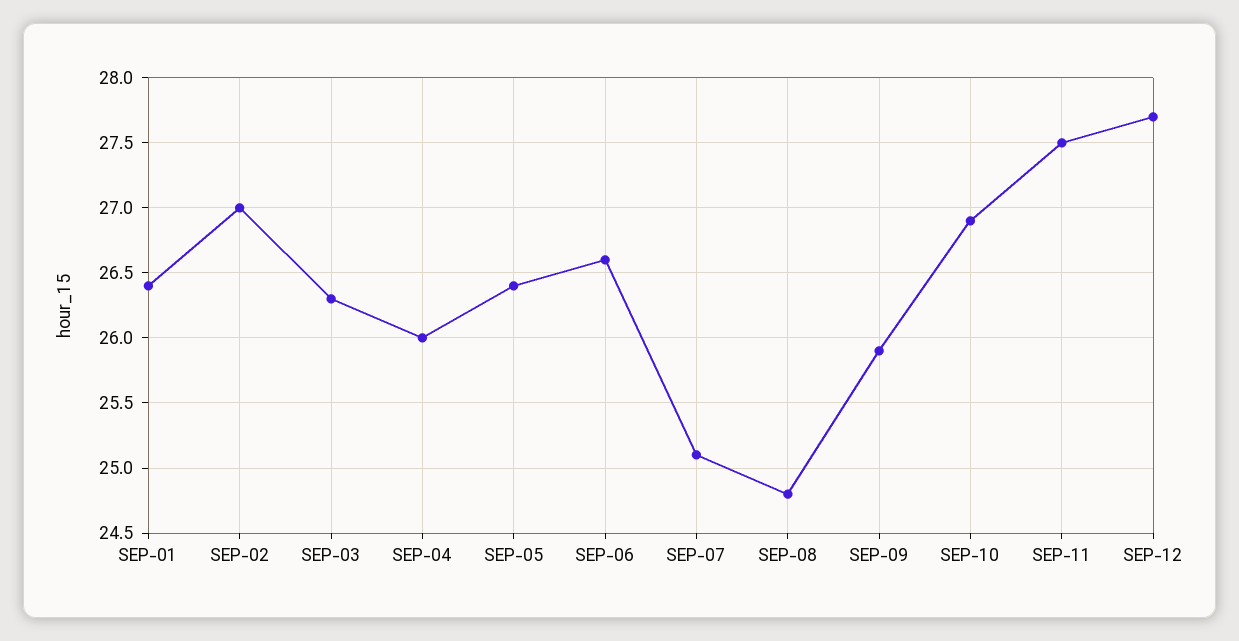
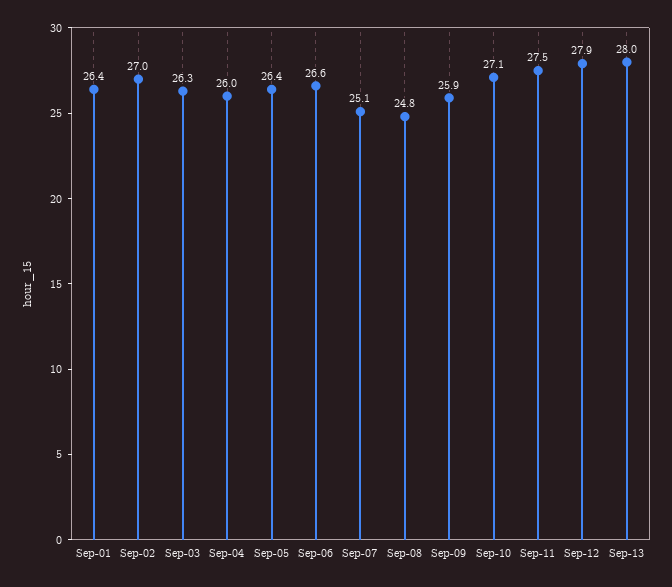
SEP-10: 26.9 -> 27.1
SEP-12: 27.7 -> 27.9
Sep-13: none -> 28

